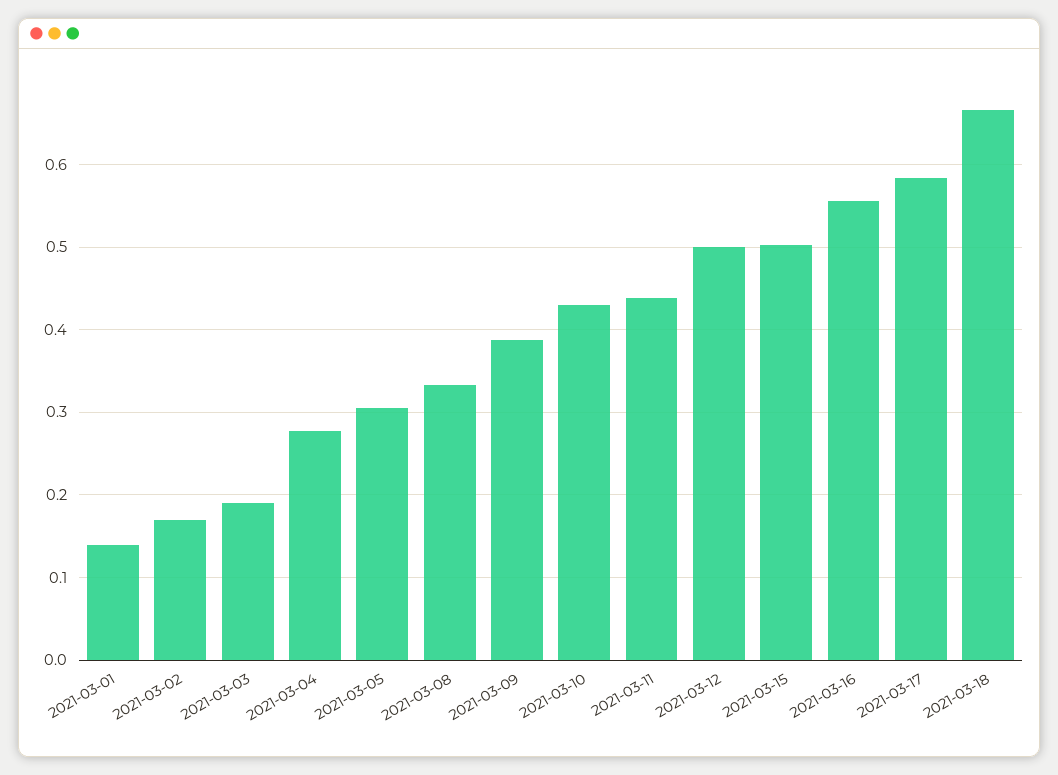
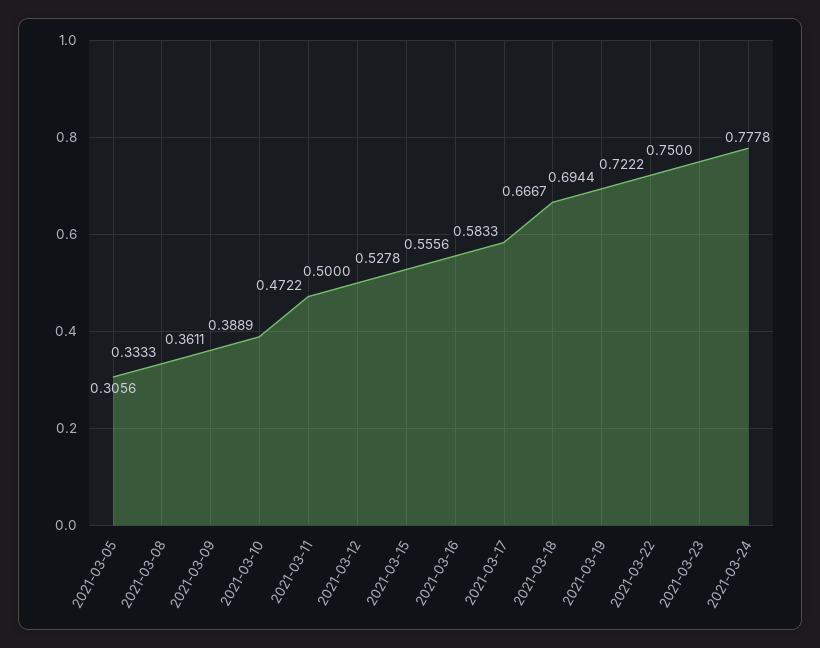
2021-03-01: 0.14 -> none
2021-03-02: 0.17 -> none
2021-03-03: 0.19 -> none
2021-03-04: 0.28 -> none
2021-03-09: 0.39 -> 0.3611
2021-03-10: 0.43 -> 0.3889
2021-03-11: 0.44 -> 0.4722
2021-03-15: 0.5 -> 0.5278
2021-03-19: none -> 0.6944
2021-03-22: none -> 0.7222
2021-03-23: none -> 0.75
2021-03-24: none -> 0.7778

